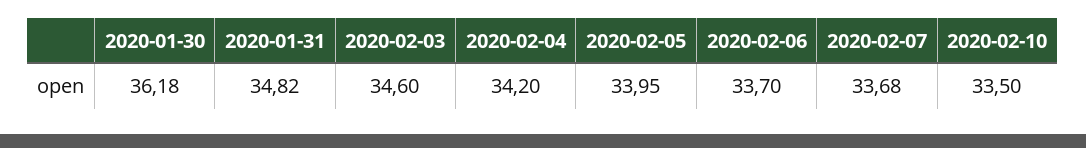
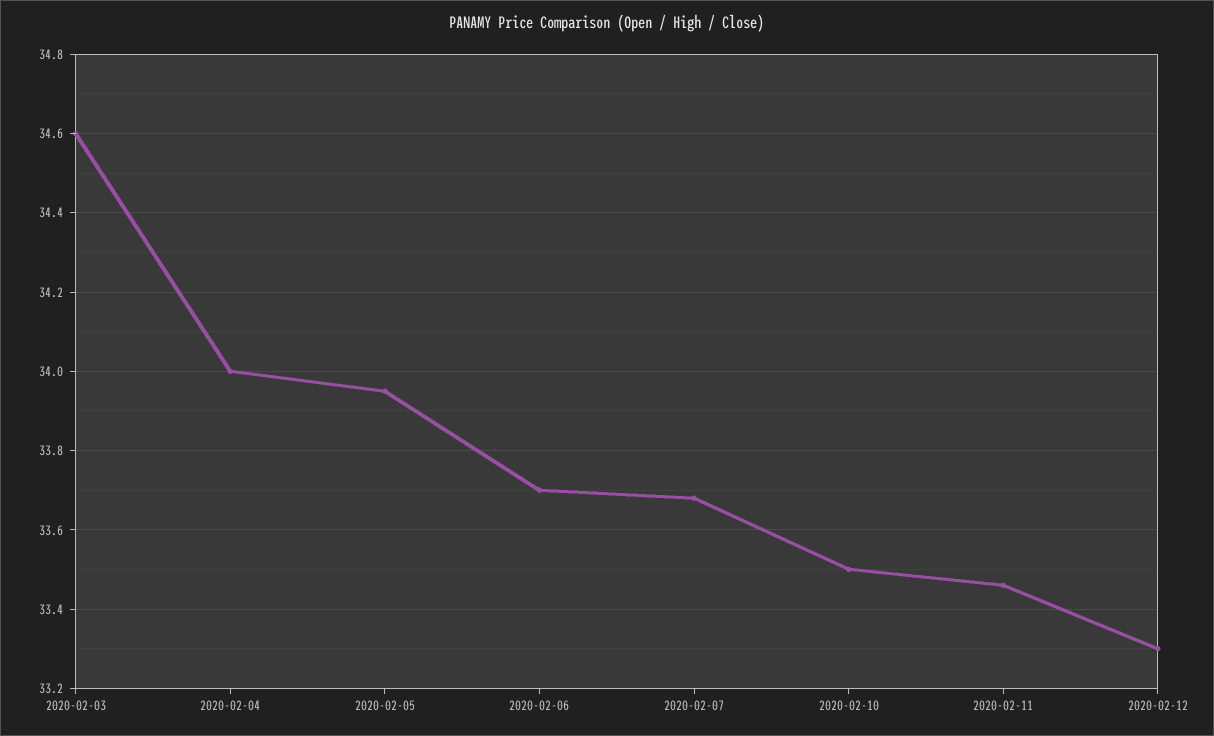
2020-01-30: 36.18 -> none
2020-01-31: 34.82 -> none
2020-02-04: 34.2 -> 34
2020-02-11: none -> 33.45
2020-02-12: none -> 33.3

